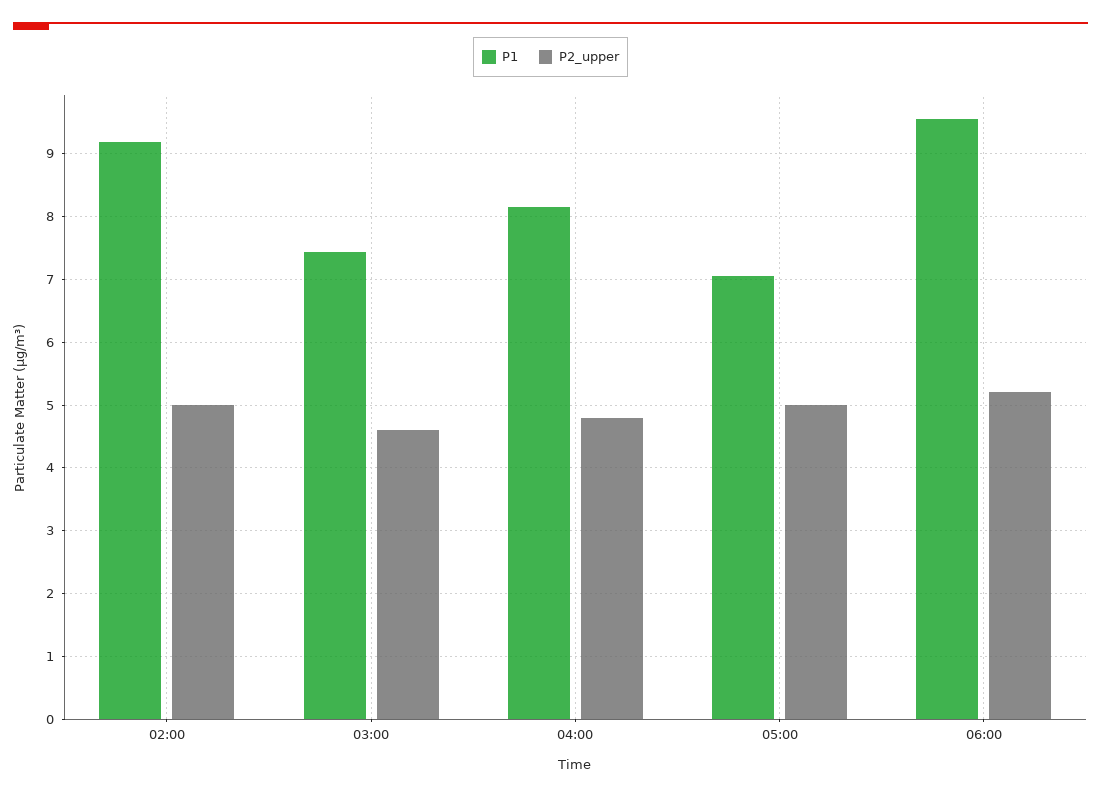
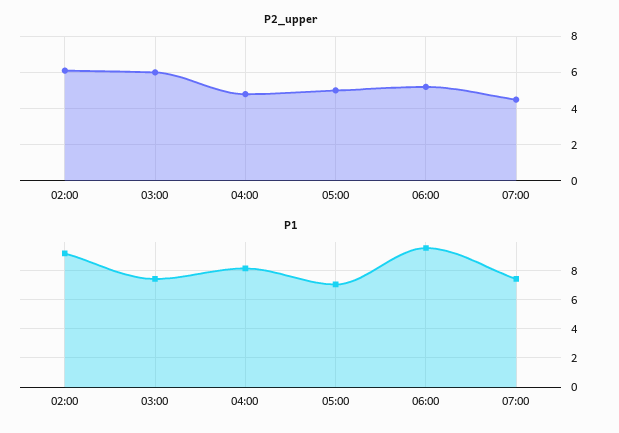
P2_upper, 02:00: 5 -> 6
P2_upper, 03:00: 4.6 -> 6
P2_upper, 07:00: none -> 4.5
P1, 07:00: none -> 7.5

